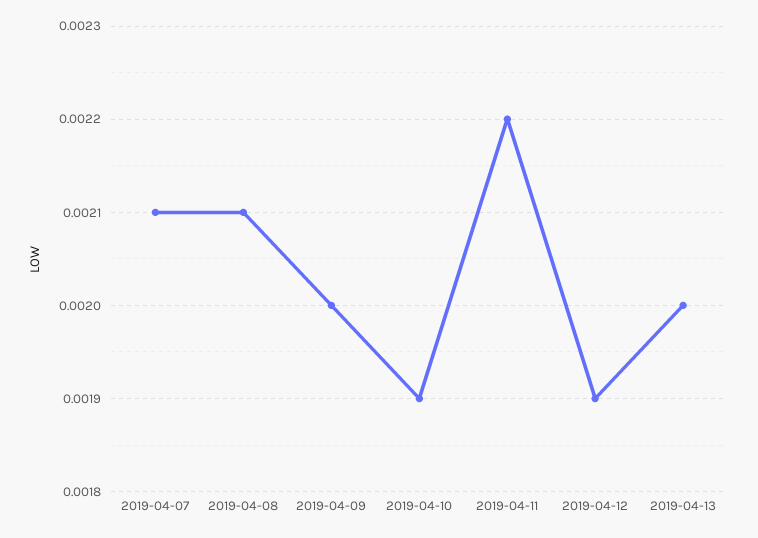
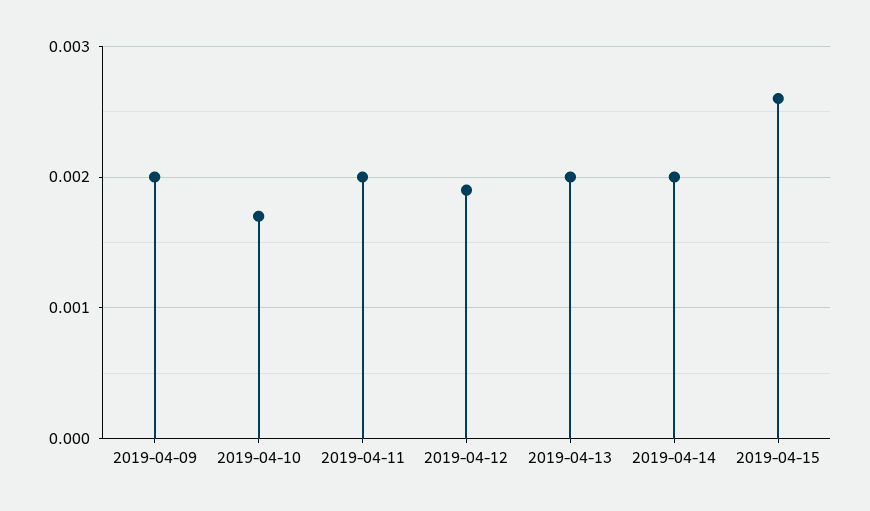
2019-04-07: 0.0021 -> none
2019-04-08: 0.0021 -> none
2019-04-10: 0.0019 -> 0.0017
2019-04-11: 0.0022 -> 0.002
2019-04-14: none -> 0.002
2019-04-15: none -> 0.0026

